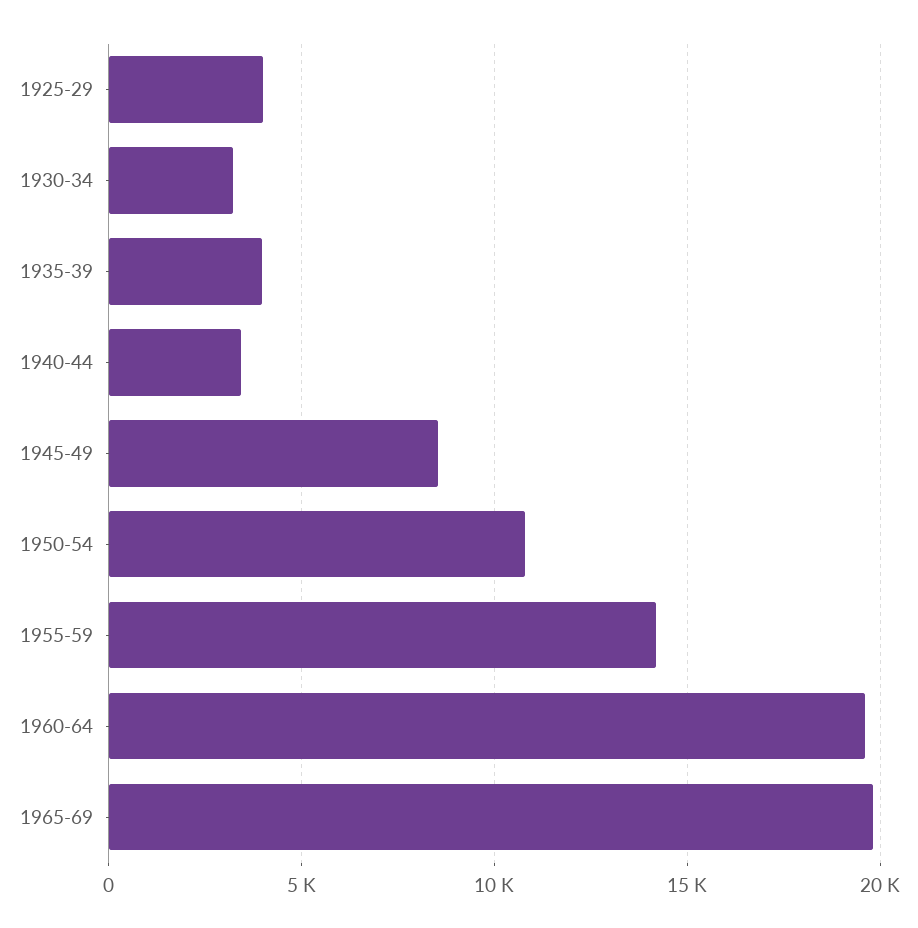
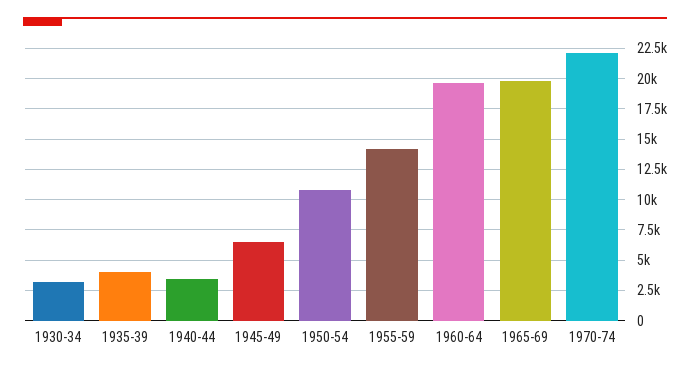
1925-29: 4000 -> none
1945-49: 8500 -> 6500
1970-74: none -> 22000

